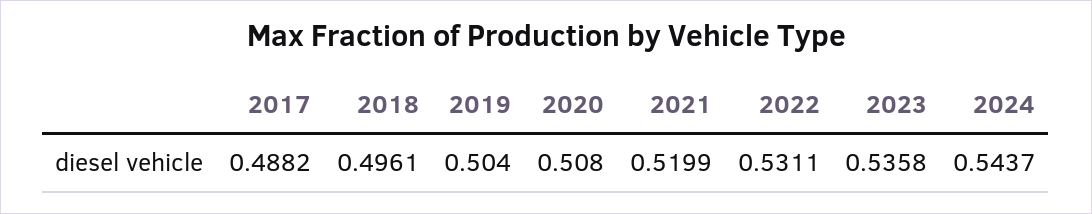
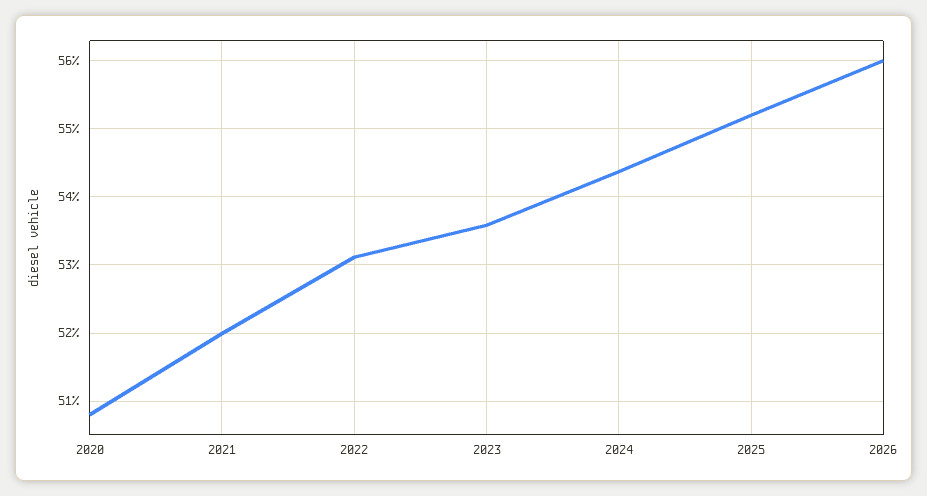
2017: 0.4882 -> none
2018: 0.4961 -> none
2019: 0.504 -> none
2025: none -> 0.552
2026: none -> 0.56

